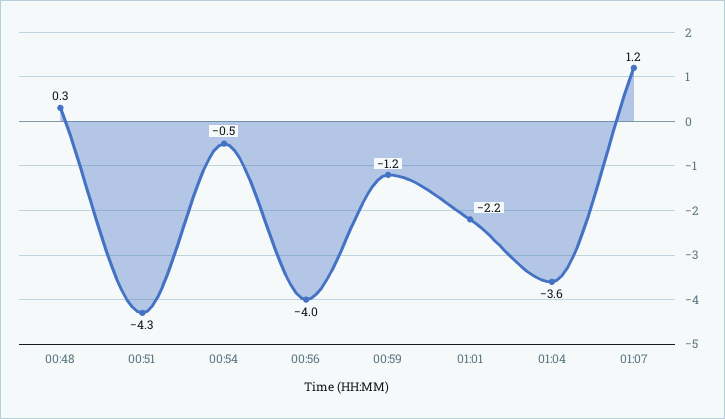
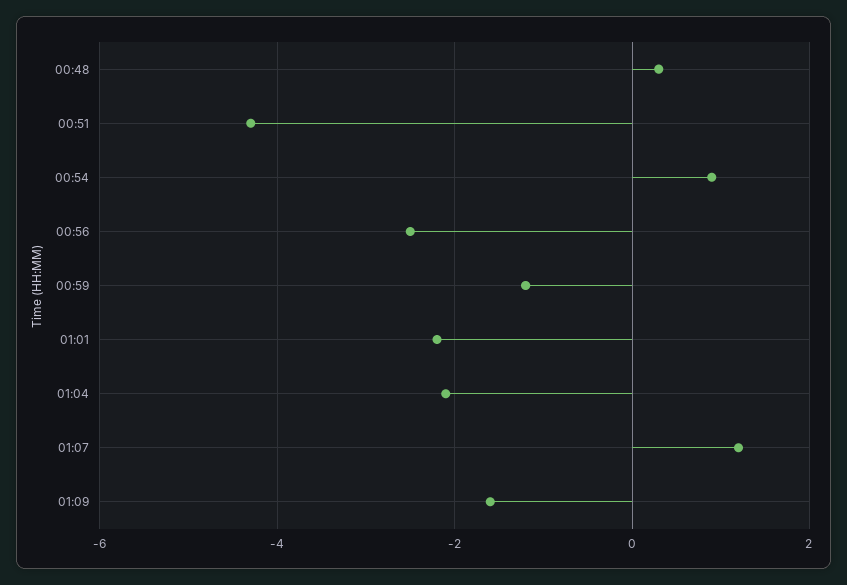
00:54: -0.5 -> 1
00:56: -4 -> -2.5
01:04: -3.6 -> -2
01:09: none -> -1.5

